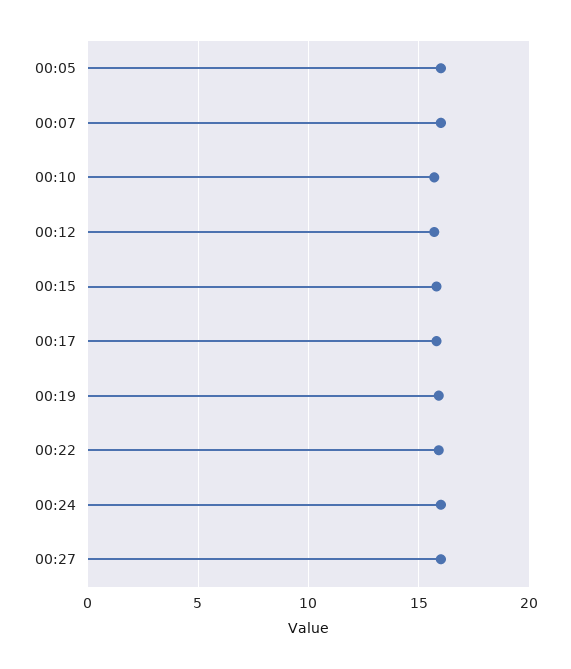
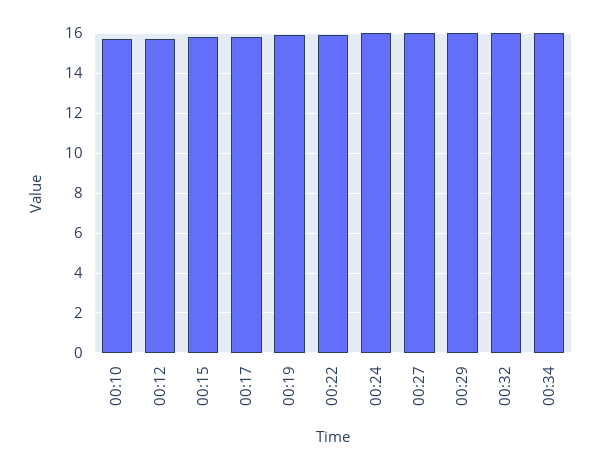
00:05: 16 -> none
00:07: 16 -> none
00:29: none -> 16
00:32: none -> 16
00:34: none -> 16

